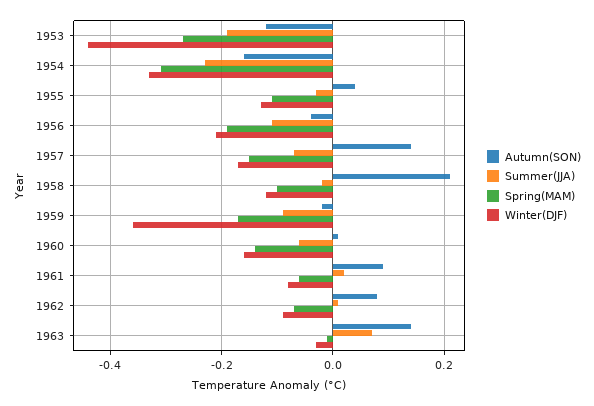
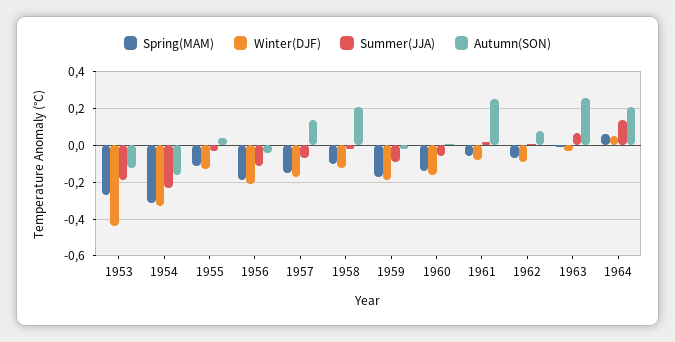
Winter(DJF), 1959: -0.35 -> -0.2
Autumn(SON), 1961: 0.1 -> 0.25
Autumn(SON), 1963: 0.15 -> 0.25
Spring(MAM), 1964: none -> 0.05
Winter(DJF), 1964: none -> 0.05
Summer(JJA), 1964: none -> 0.15
Autumn(SON), 1964: none -> 0.2

